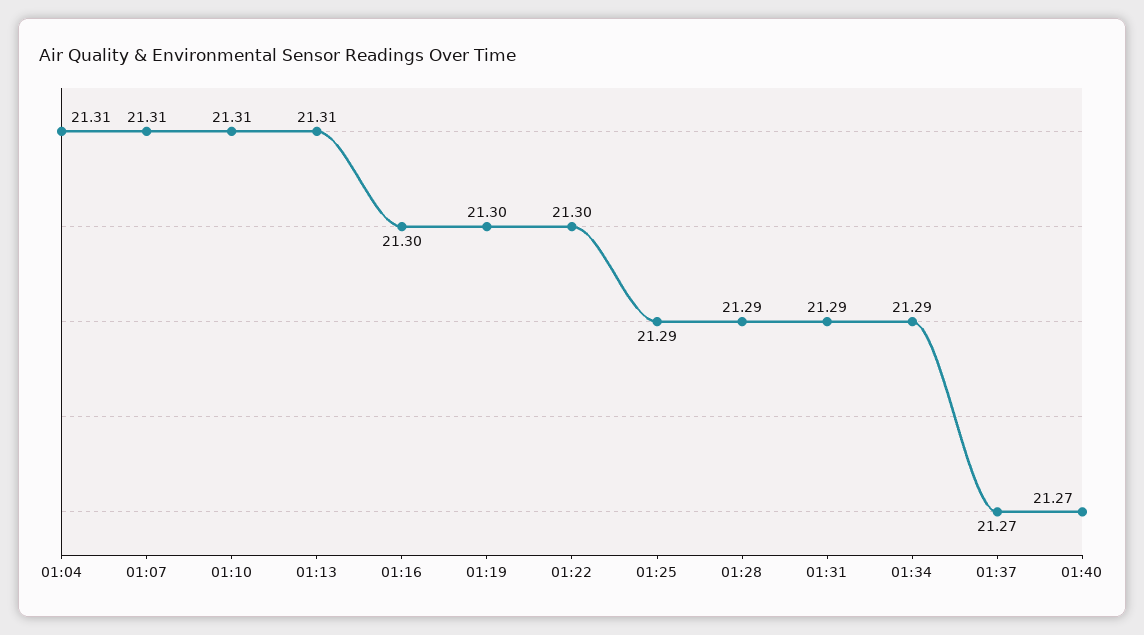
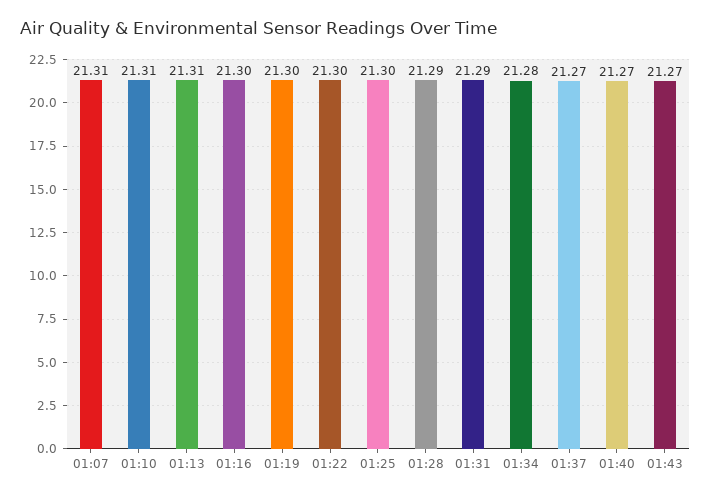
01:04: 21.31 -> none
01:25: 21.29 -> 21.3
01:34: 21.29 -> 21.28
01:43: none -> 21.27

